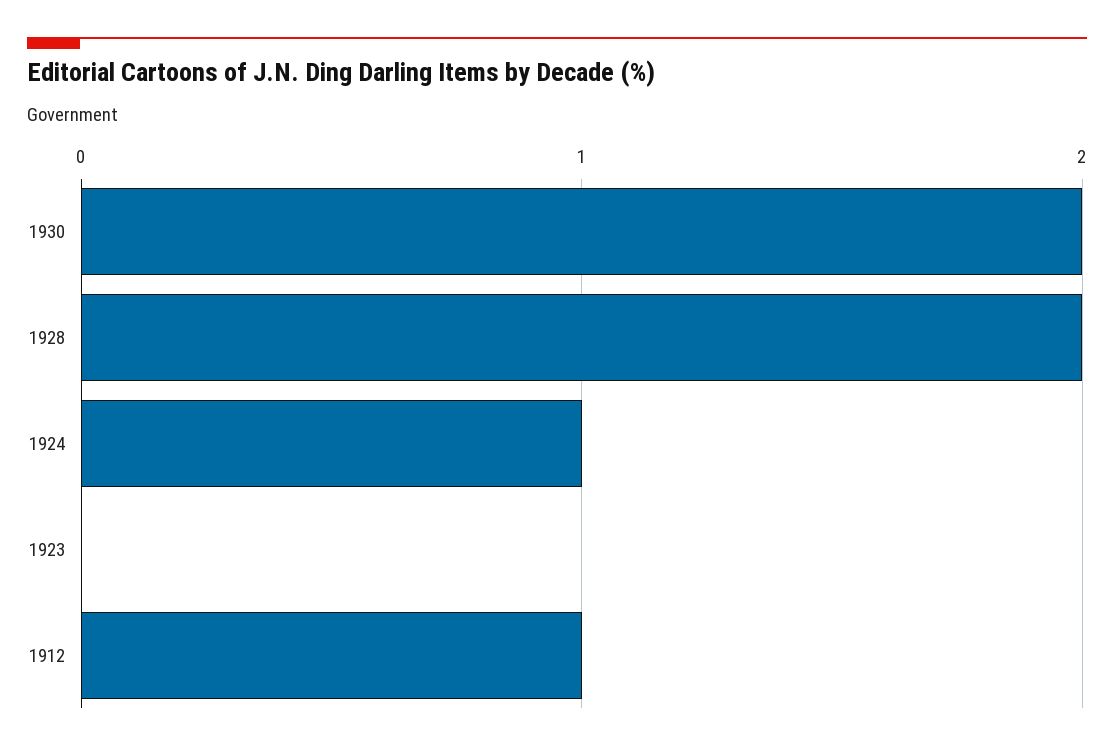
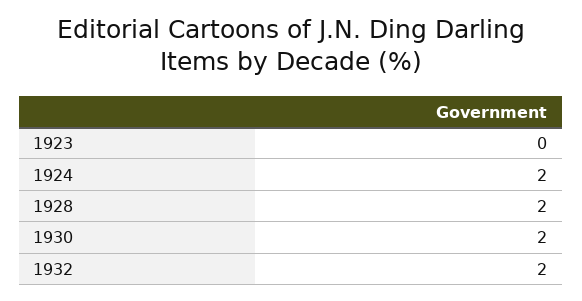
1924: 1 -> 2
1912: 1 -> none
1932: none -> 2

